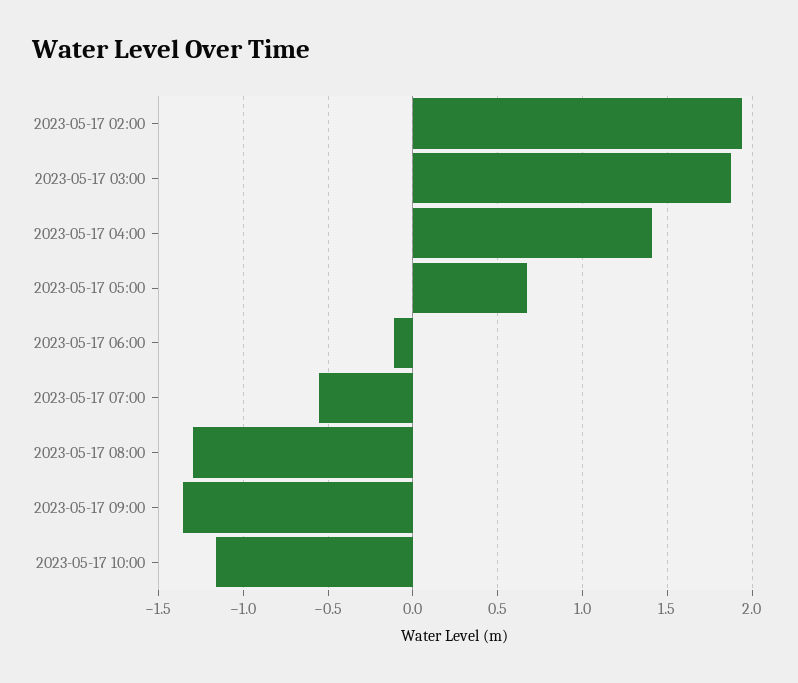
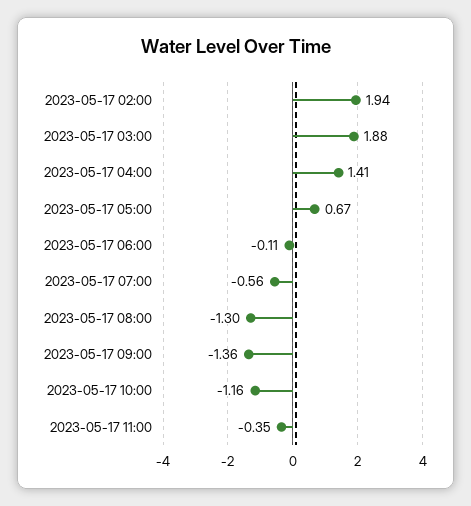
2023-05-17 11:00: none -> -0.35

